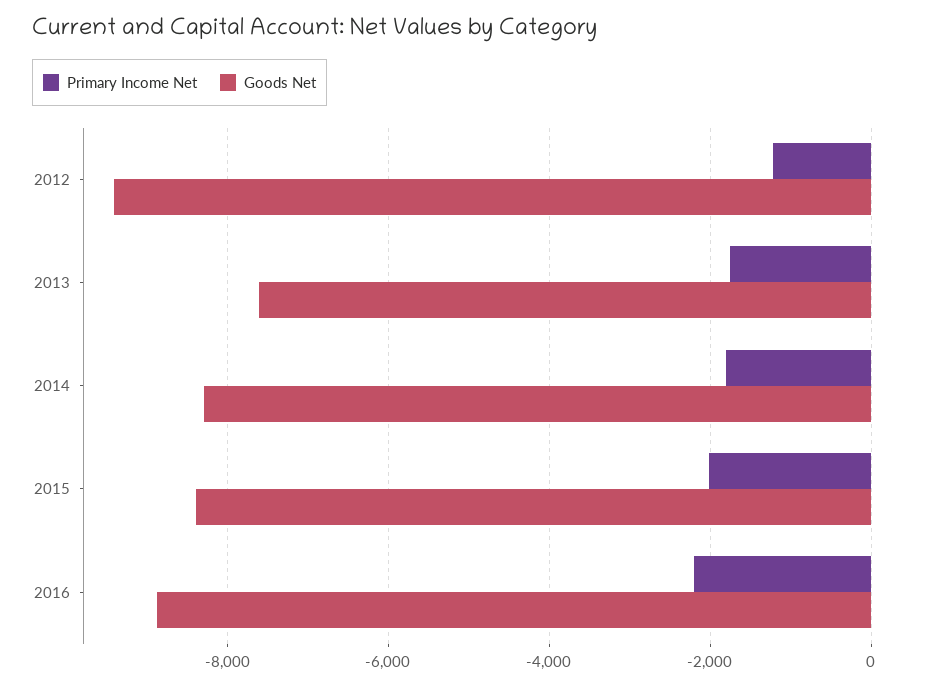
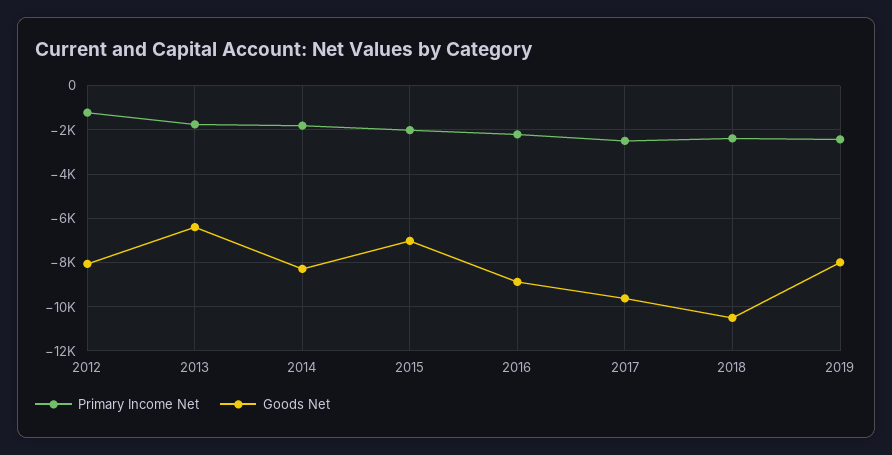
Goods Net, 2012: -9400 -> -8000
Goods Net, 2013: -7600 -> -6500
Goods Net, 2015: -8400 -> -7000
Primary Income Net, 2017: none -> -2500
Goods Net, 2017: none -> -9500
Primary Income Net, 2018: none -> -2500
Goods Net, 2018: none -> -10500
Primary Income Net, 2019: none -> -2500
Goods Net, 2019: none -> -8000

